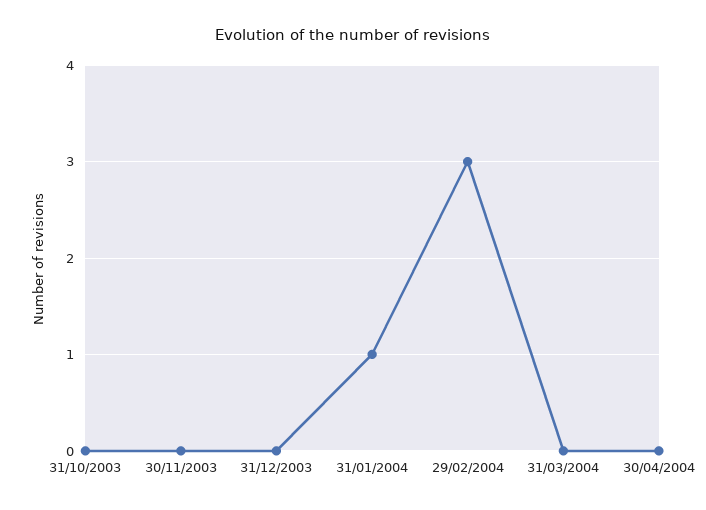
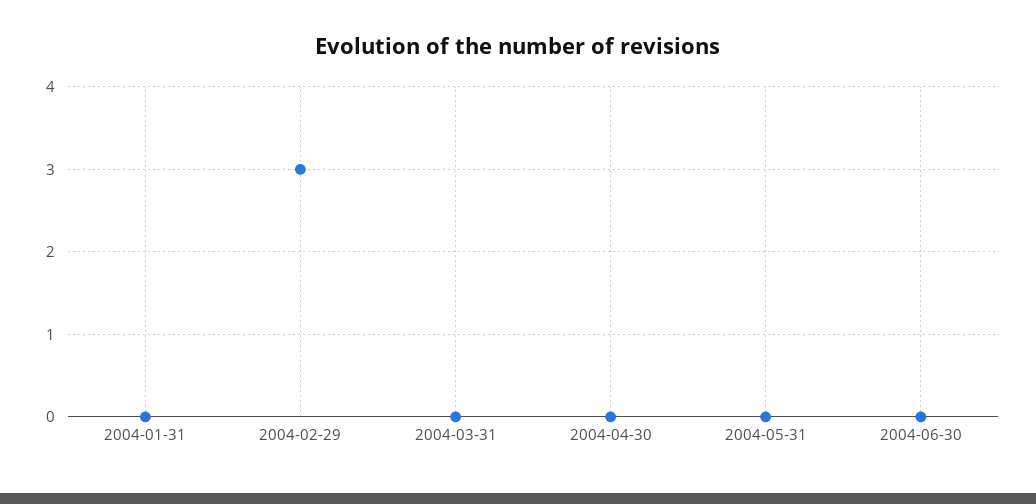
31/10/2003: 0 -> none
30/11/2003: 0 -> none
31/12/2003: 0 -> none
31/01/2004: 1 -> 0
2004-05-31: none -> 0
2004-06-30: none -> 0

